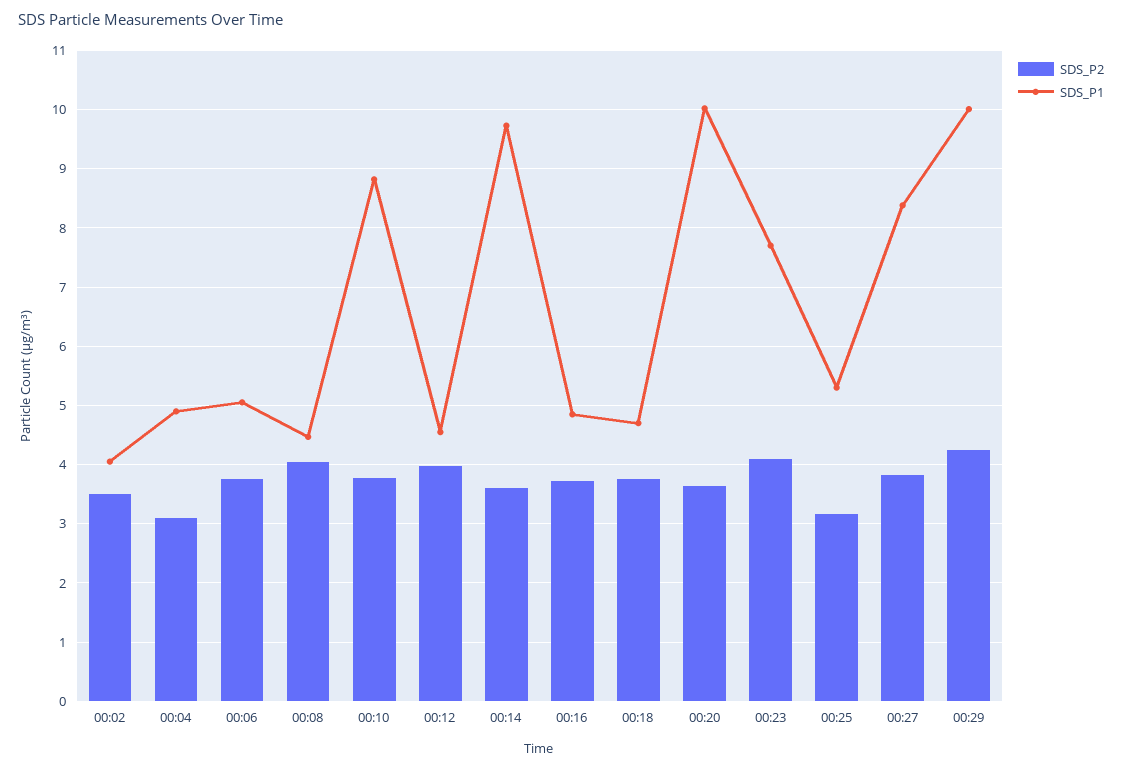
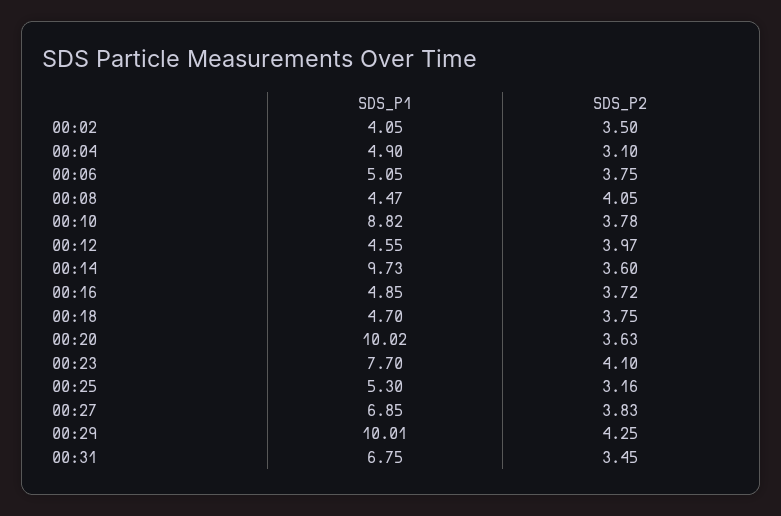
SDS_P1, 00:27: 8.4 -> 6.85
SDS_P1, 00:31: none -> 6.75
SDS_P2, 00:31: none -> 3.45

